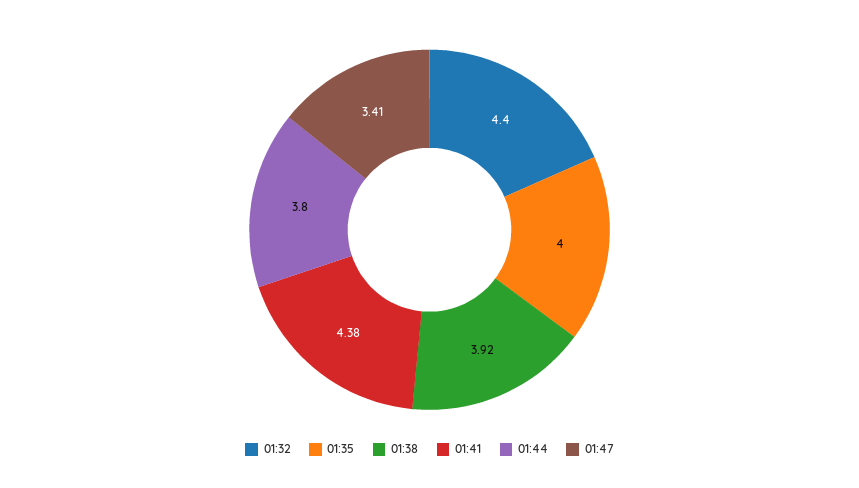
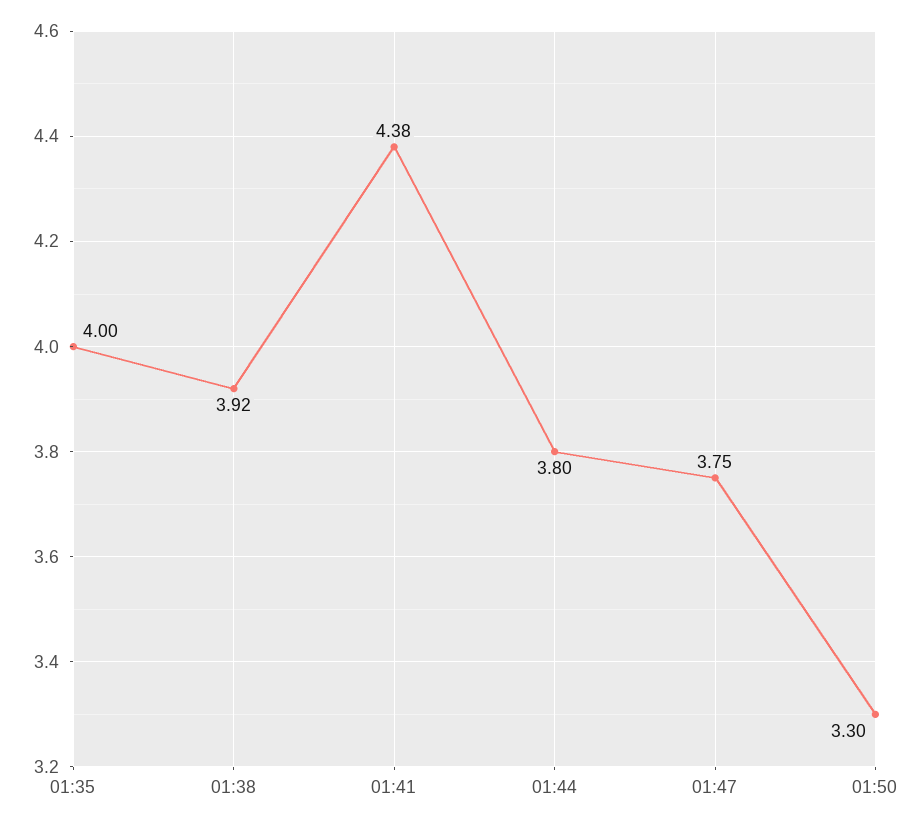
01:32: 4.4 -> none
01:47: 3.41 -> 3.75
01:50: none -> 3.3

